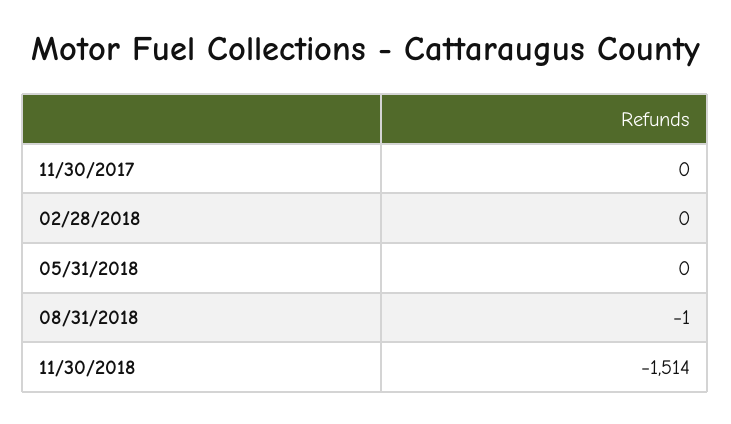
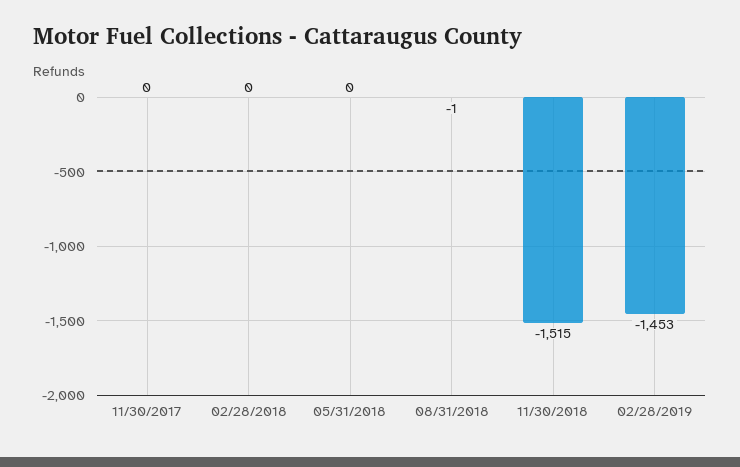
11/30/2018: -1514 -> -1515
02/28/2019: none -> -1453

